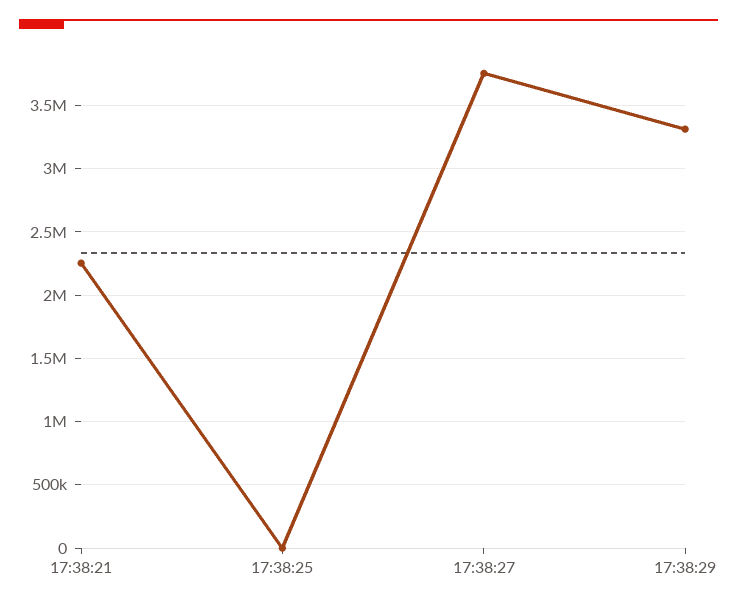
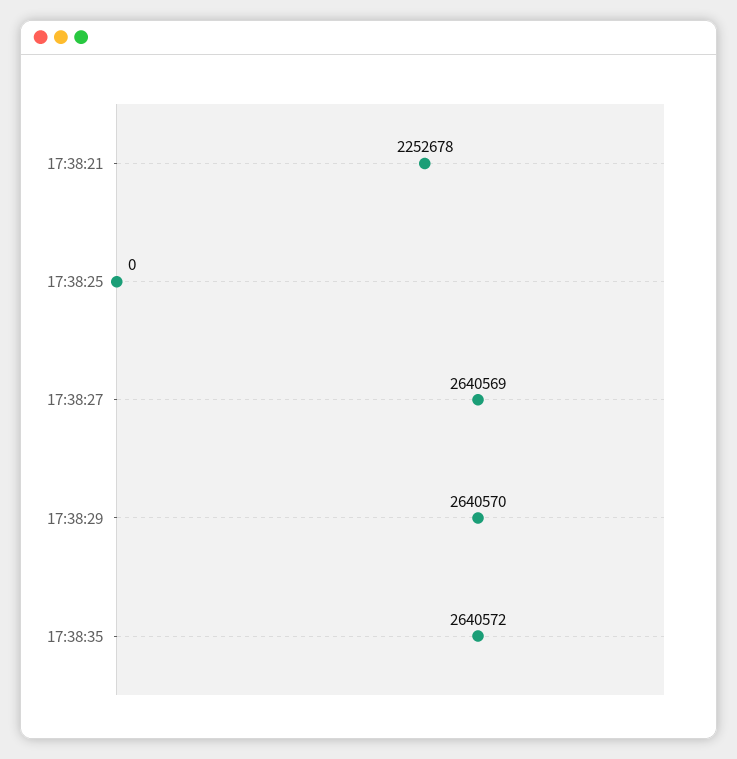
17:38:27: 3750000 -> 2640569
17:38:29: 3300000 -> 2640570
17:38:35: none -> 2640572

